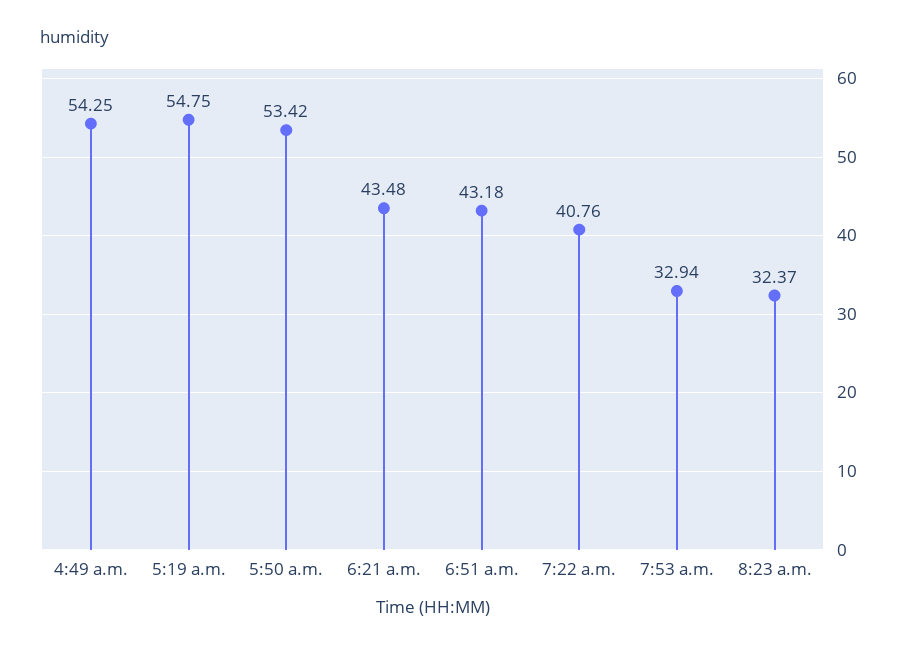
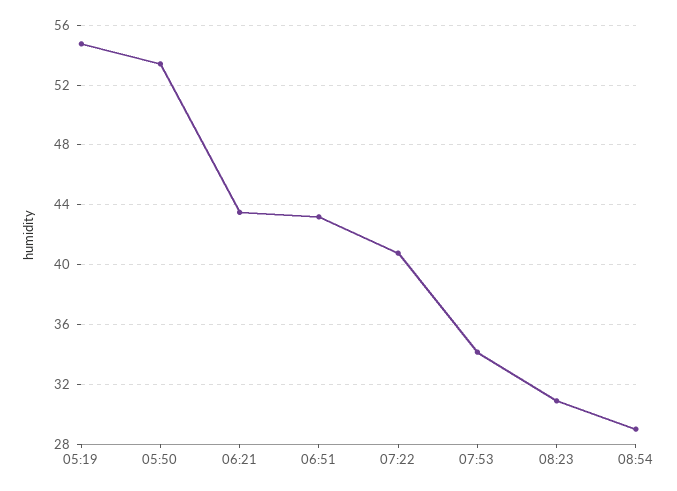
4:49 a.m.: 54.25 -> none
7:53 a.m.: 32.94 -> 34
8:23 a.m.: 32.37 -> 31
08:54: none -> 29

